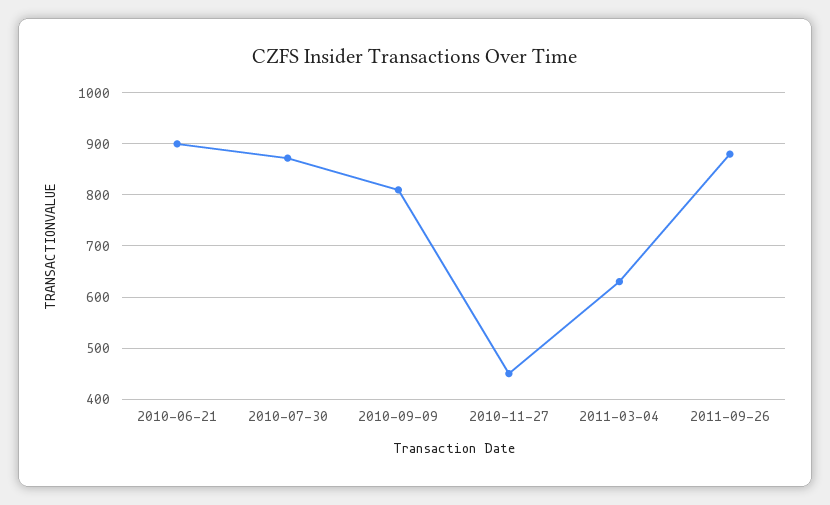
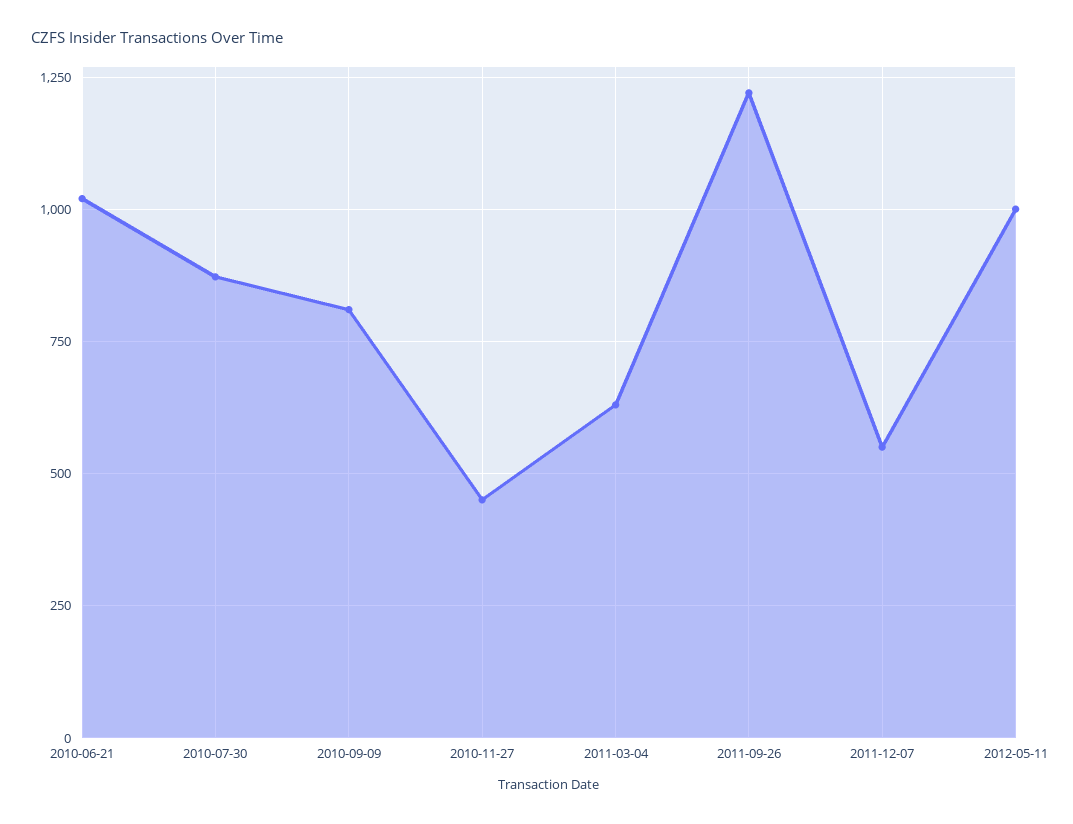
2010-06-21: 900 -> 1025
2011-09-26: 880 -> 1225
2011-12-07: none -> 550
2012-05-11: none -> 1000

